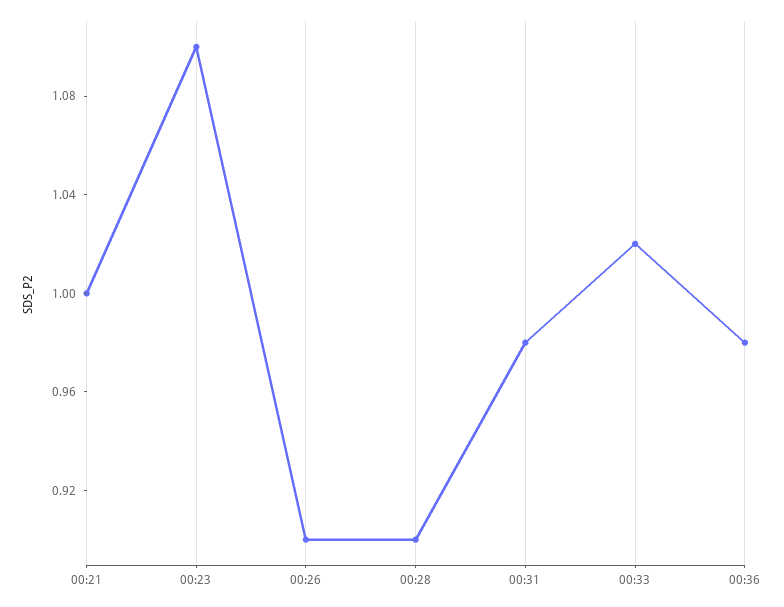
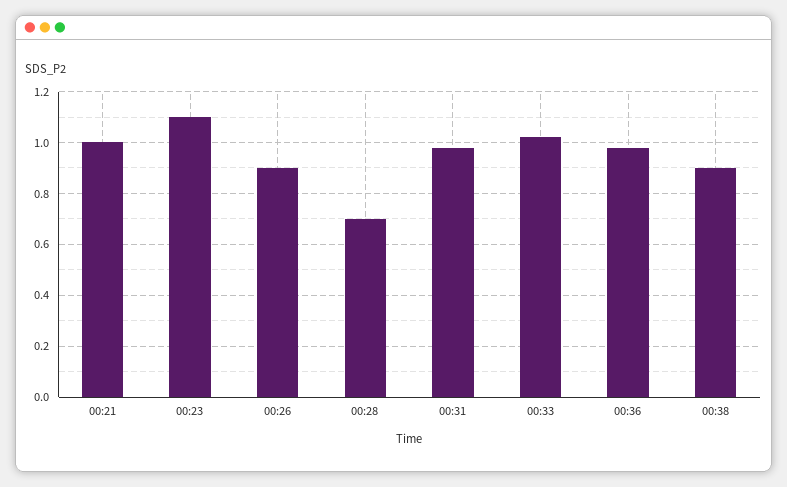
00:28: 0.9 -> 0.7
00:38: none -> 0.9

